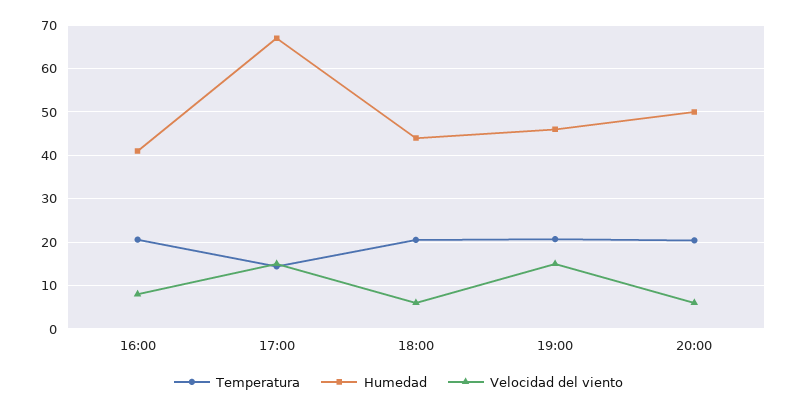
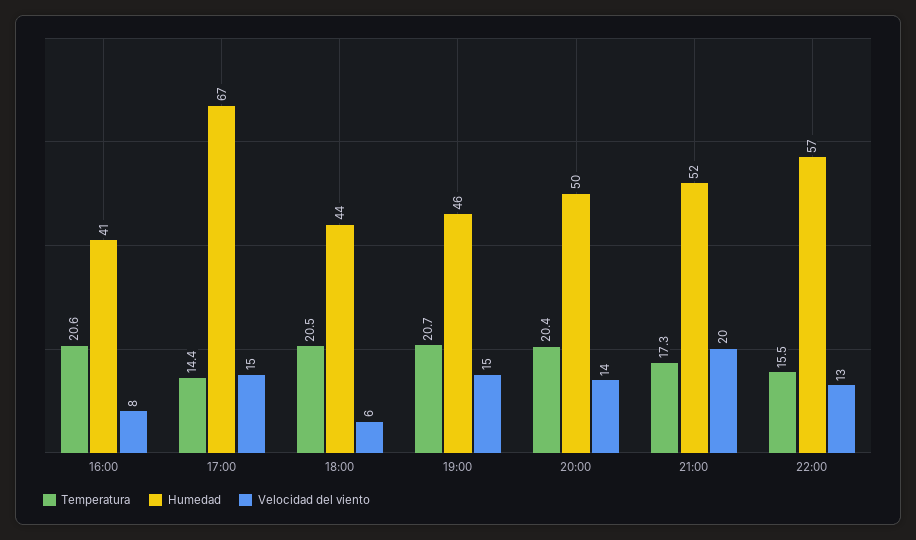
Velocidad del viento, 20:00: 6 -> 14
Temperatura, 21:00: none -> 17.3
Humedad, 21:00: none -> 52
Velocidad del viento, 21:00: none -> 20
Temperatura, 22:00: none -> 15.5
Humedad, 22:00: none -> 57
Velocidad del viento, 22:00: none -> 13

